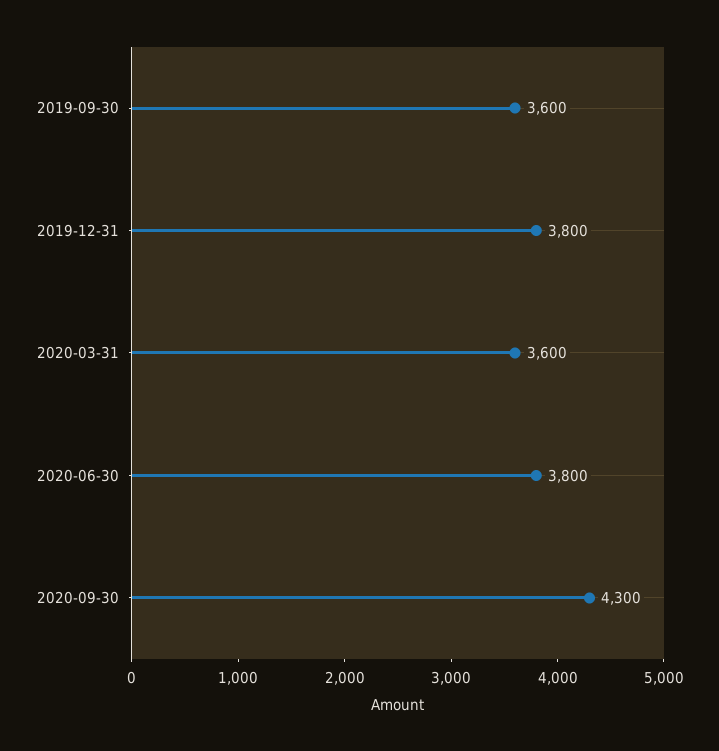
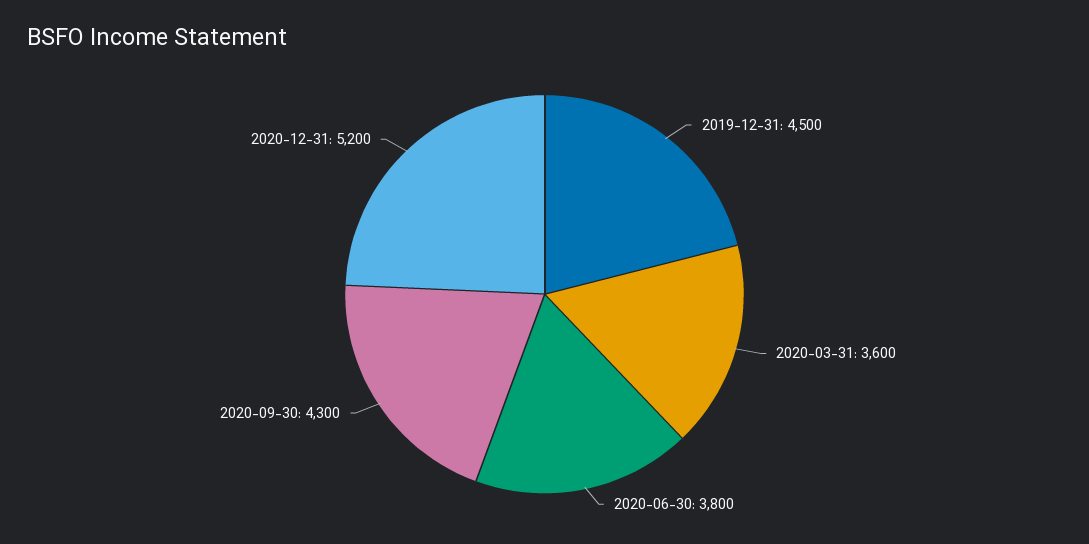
2019-09-30: 3600 -> none
2019-12-31: 3800 -> 4500
2020-12-31: none -> 5200

